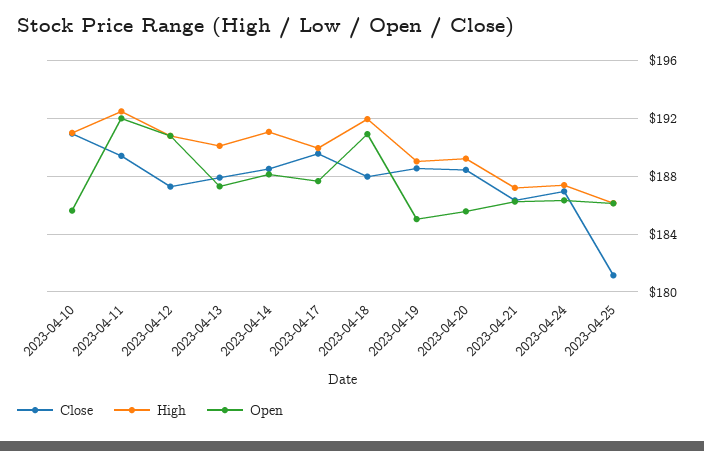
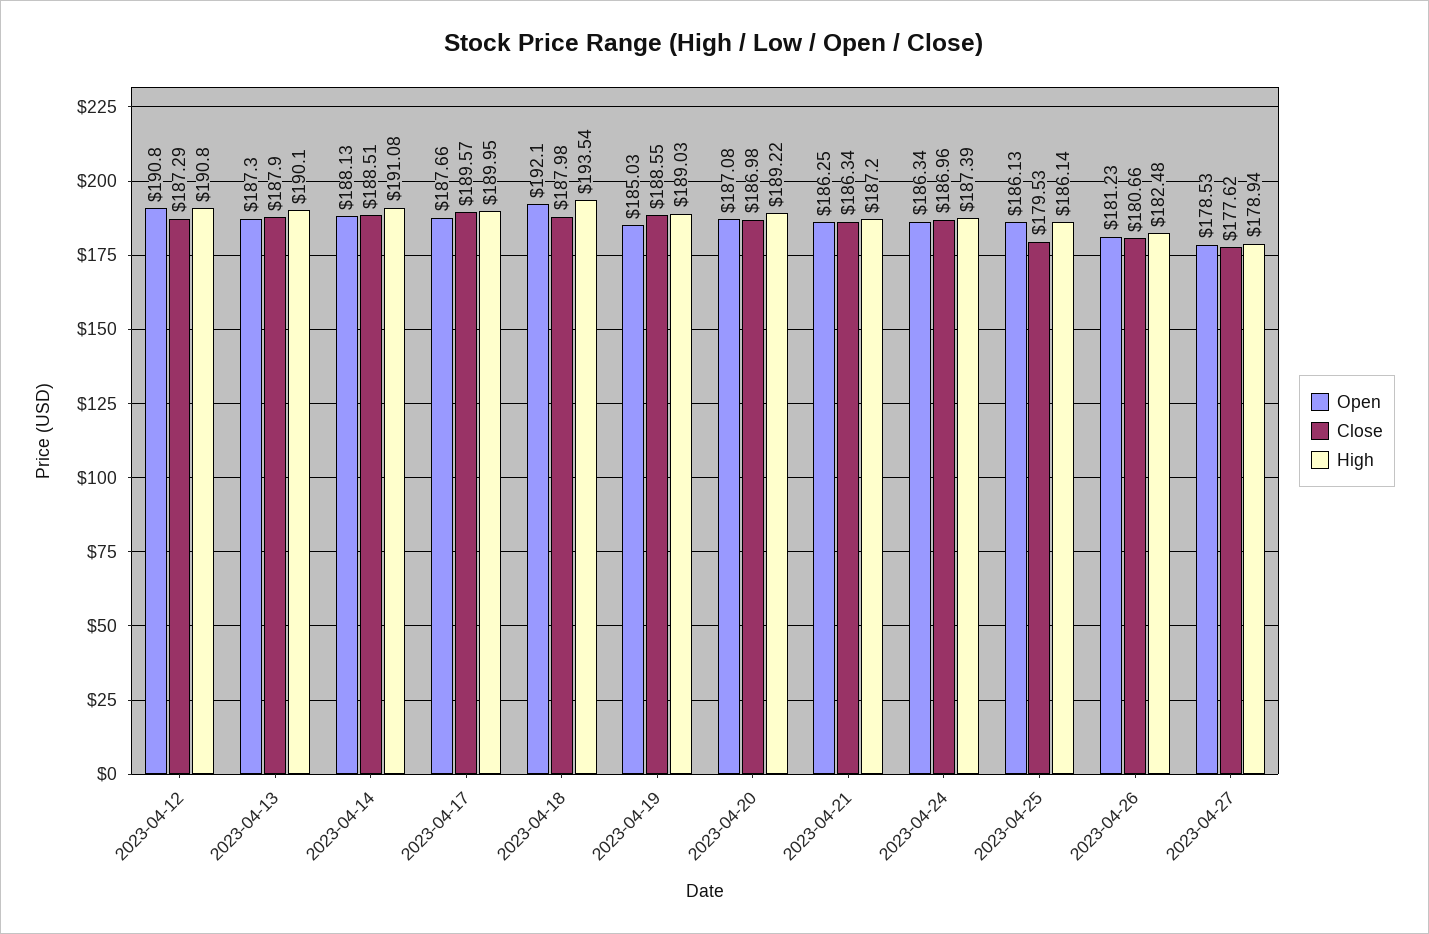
Close, 2023-04-10: 191 -> none
High, 2023-04-10: 191 -> none
Open, 2023-04-10: 185.5 -> none
Close, 2023-04-11: 189.5 -> none
High, 2023-04-11: 192.5 -> none
Open, 2023-04-11: 192 -> none
High, 2023-04-18: 192 -> 193.54
Open, 2023-04-18: 191 -> 192.1
Close, 2023-04-20: 188.5 -> 186.98
Open, 2023-04-20: 185.5 -> 187.08
Close, 2023-04-25: 181 -> 179.53
Open, 2023-04-26: none -> 181.23
Close, 2023-04-26: none -> 180.66
High, 2023-04-26: none -> 182.48
Open, 2023-04-27: none -> 178.53
Close, 2023-04-27: none -> 177.62
High, 2023-04-27: none -> 178.94

